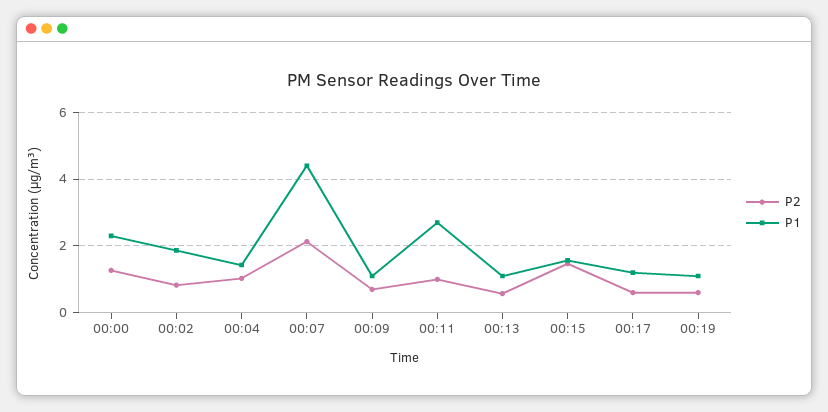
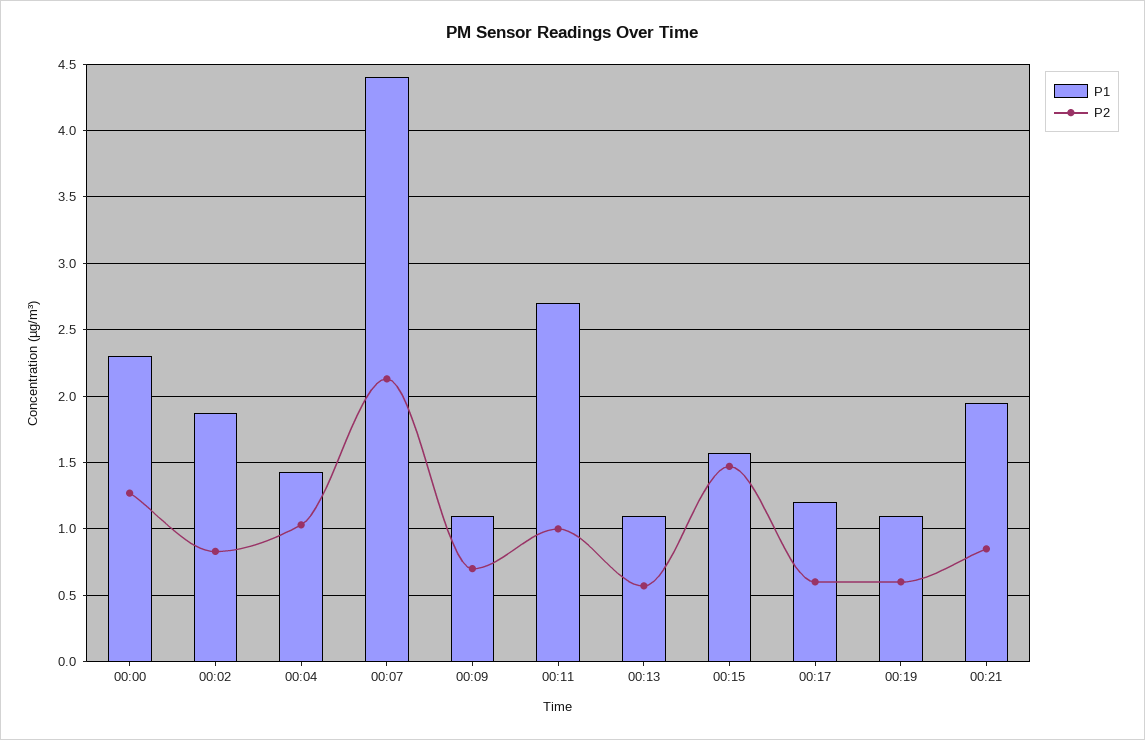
P1, 00:21: none -> 1.95
P2, 00:21: none -> 0.85

